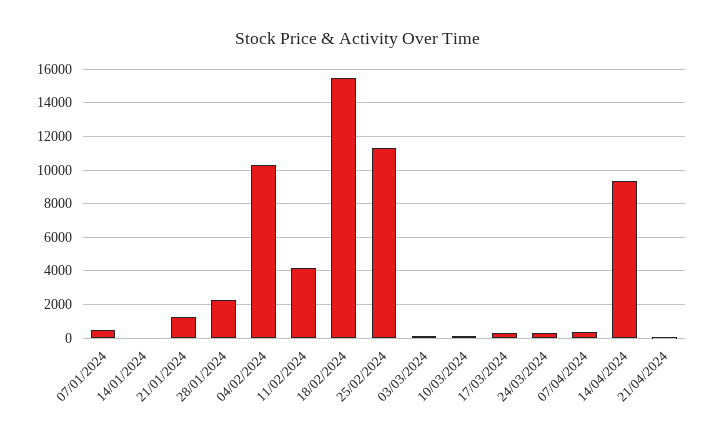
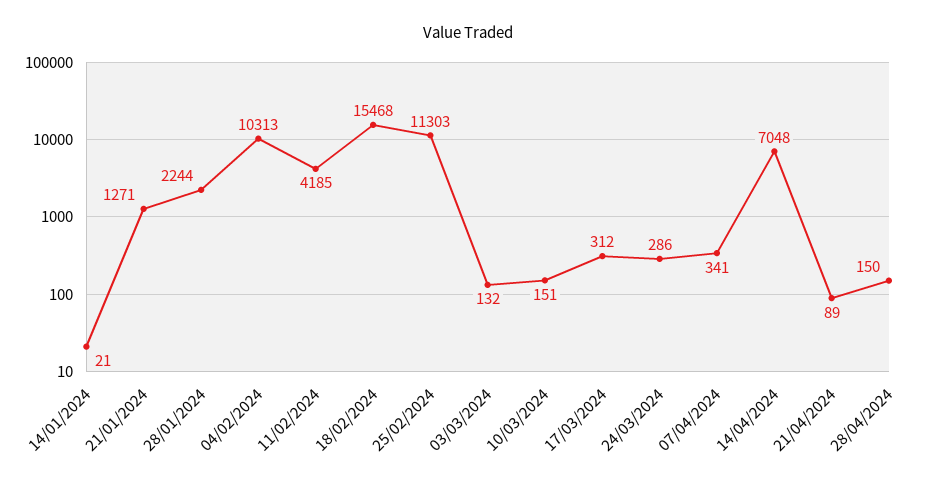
07/01/2024: 500 -> none
14/04/2024: 9500 -> 7048
28/04/2024: none -> 150

